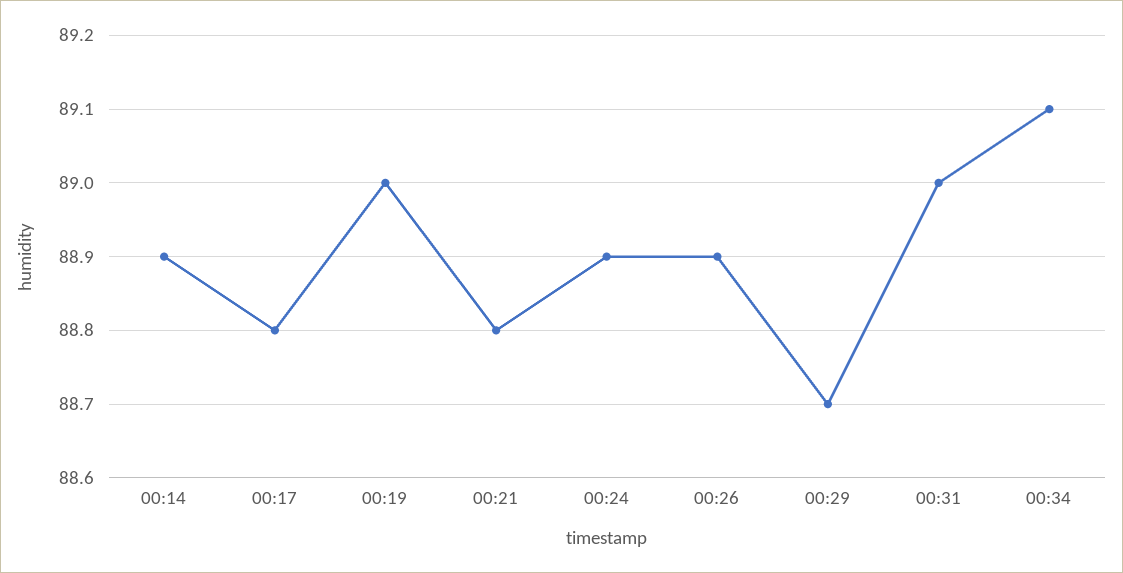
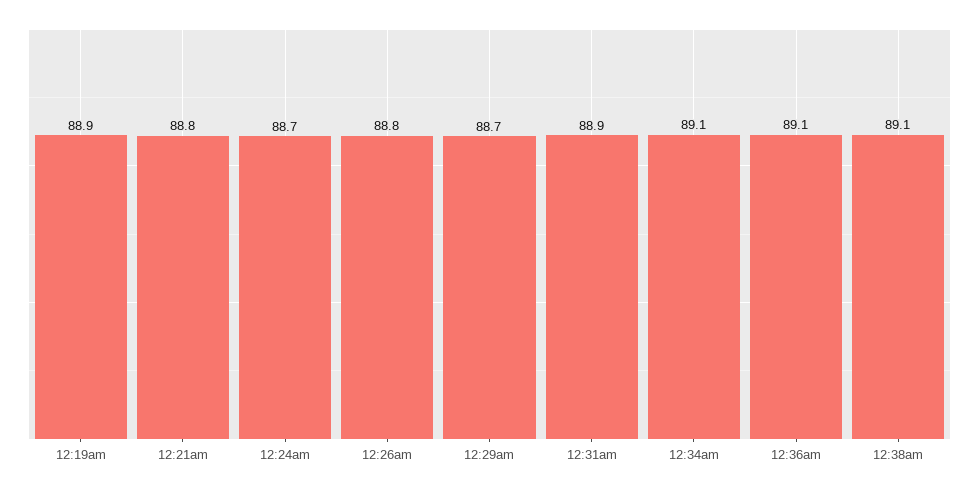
00:14: 88.9 -> none
00:17: 88.8 -> none
00:19: 89 -> 88.9
00:24: 88.9 -> 88.7
00:26: 88.9 -> 88.8
00:31: 89 -> 88.9
12:36am: none -> 89.1
12:38am: none -> 89.1

